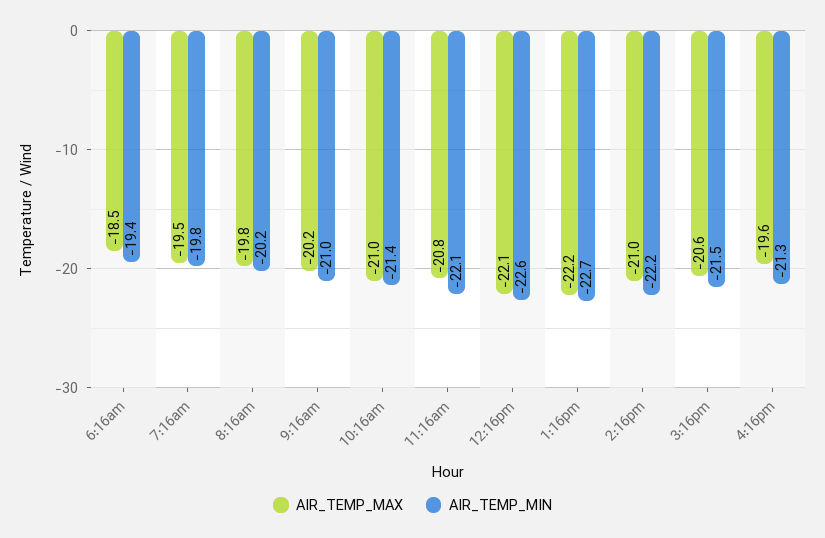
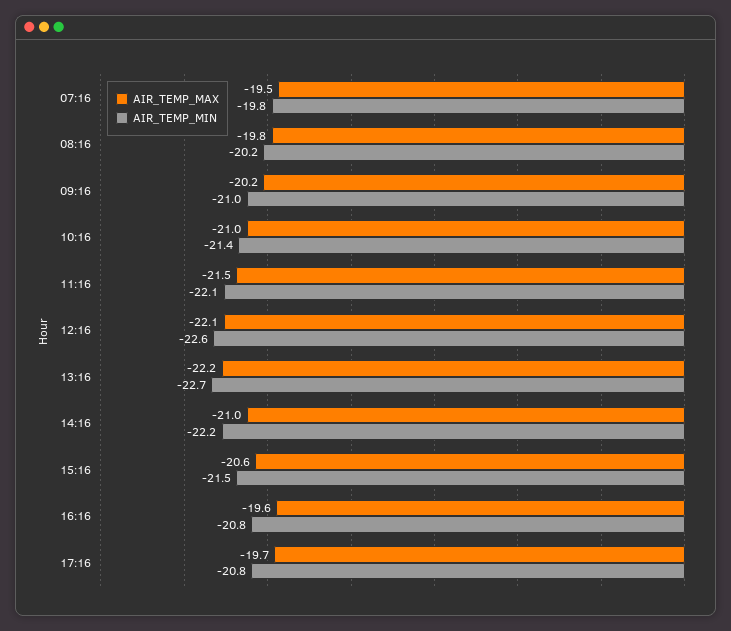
AIR_TEMP_MAX, 6:16am: -18.5 -> none
AIR_TEMP_MIN, 6:16am: -19.4 -> none
AIR_TEMP_MAX, 11:16am: -20.8 -> -21.5
AIR_TEMP_MIN, 4:16pm: -21.3 -> -20.8
AIR_TEMP_MAX, 17:16: none -> -19.7
AIR_TEMP_MIN, 17:16: none -> -20.8

